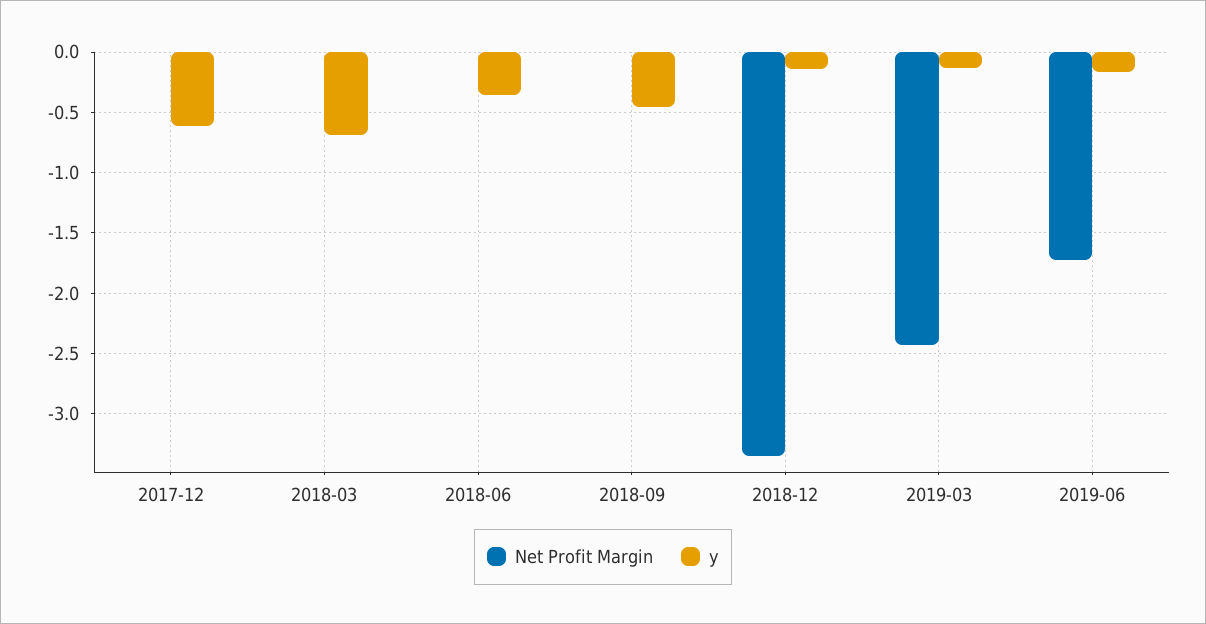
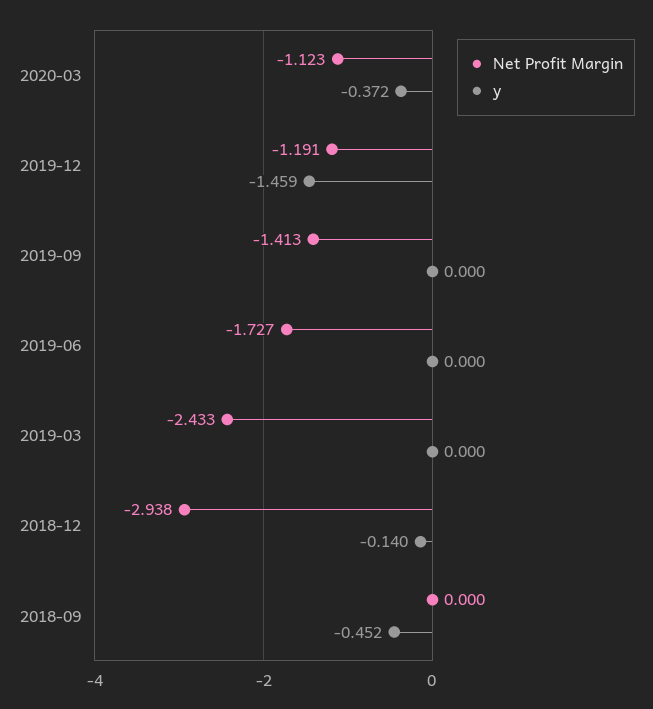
Net Profit Margin, 2017-12: 0 -> none
y, 2017-12: -0.6 -> none
Net Profit Margin, 2018-03: 0 -> none
y, 2018-03: -0.7 -> none
Net Profit Margin, 2018-06: 0 -> none
y, 2018-06: -0.35 -> none
Net Profit Margin, 2018-12: -3.35 -> -2.938
y, 2019-03: -0.15 -> 0
y, 2019-06: -0.15 -> 0
Net Profit Margin, 2020-03: none -> -1.123
y, 2020-03: none -> -0.372
Net Profit Margin, 2019-12: none -> -1.191
y, 2019-12: none -> -1.459
Net Profit Margin, 2019-09: none -> -1.413
y, 2019-09: none -> 0

